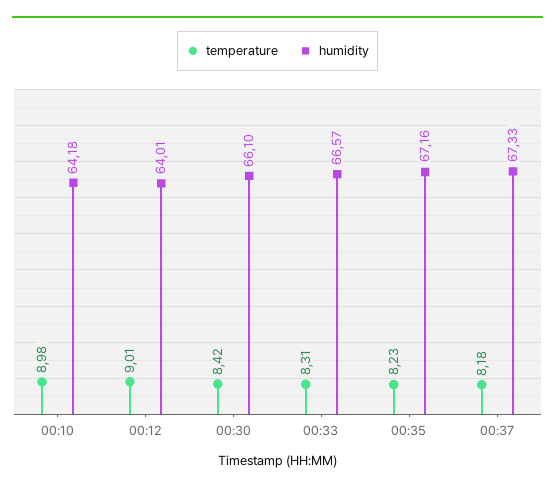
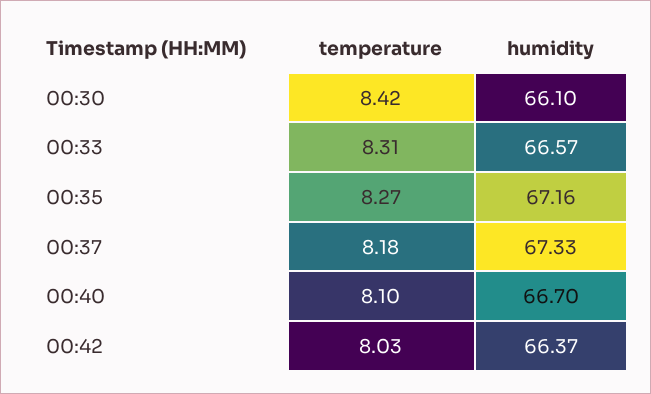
temperature, 00:10: 8.98 -> none
humidity, 00:10: 64.18 -> none
temperature, 00:12: 9.01 -> none
humidity, 00:12: 64.01 -> none
temperature, 00:35: 8.23 -> 8.27
temperature, 00:40: none -> 8.1
humidity, 00:40: none -> 66.7
temperature, 00:42: none -> 8.03
humidity, 00:42: none -> 66.37

